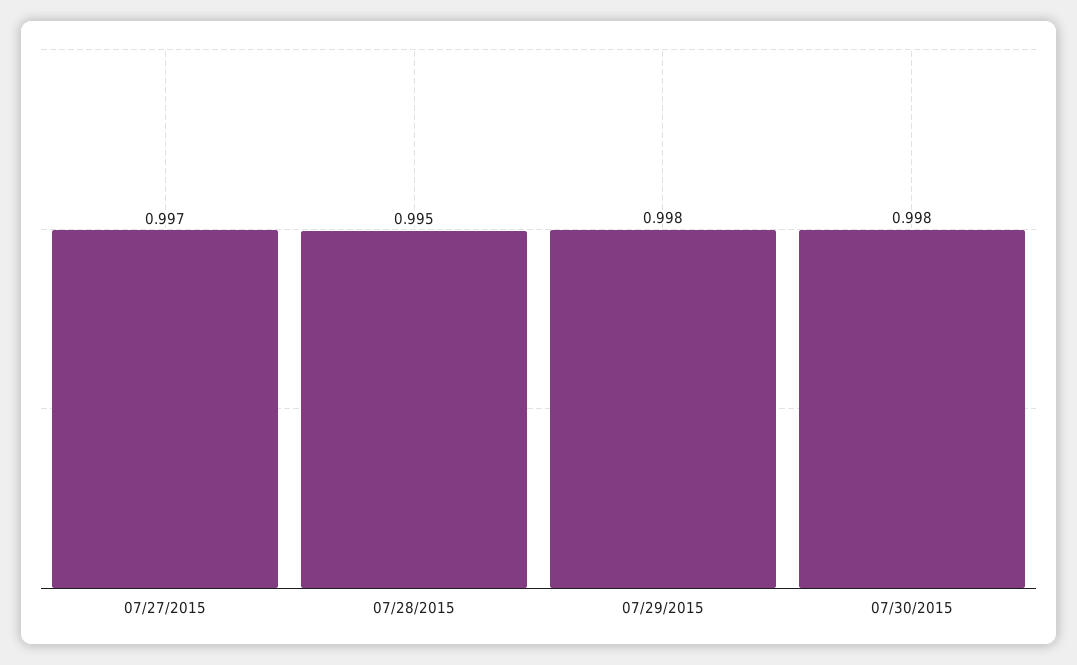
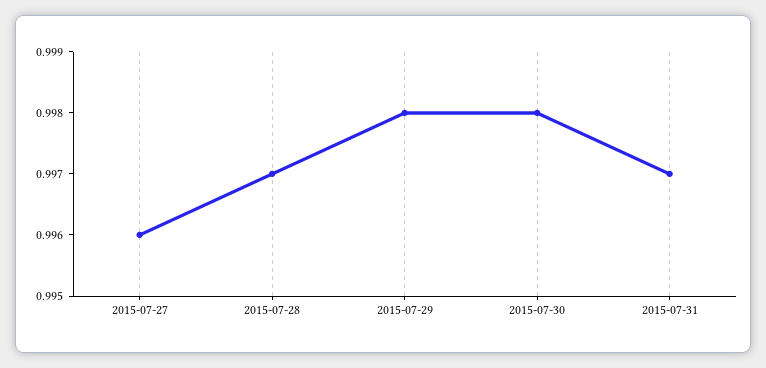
07/27/2015: 0.997 -> 0.996
07/28/2015: 0.995 -> 0.997
2015-07-31: none -> 0.997

